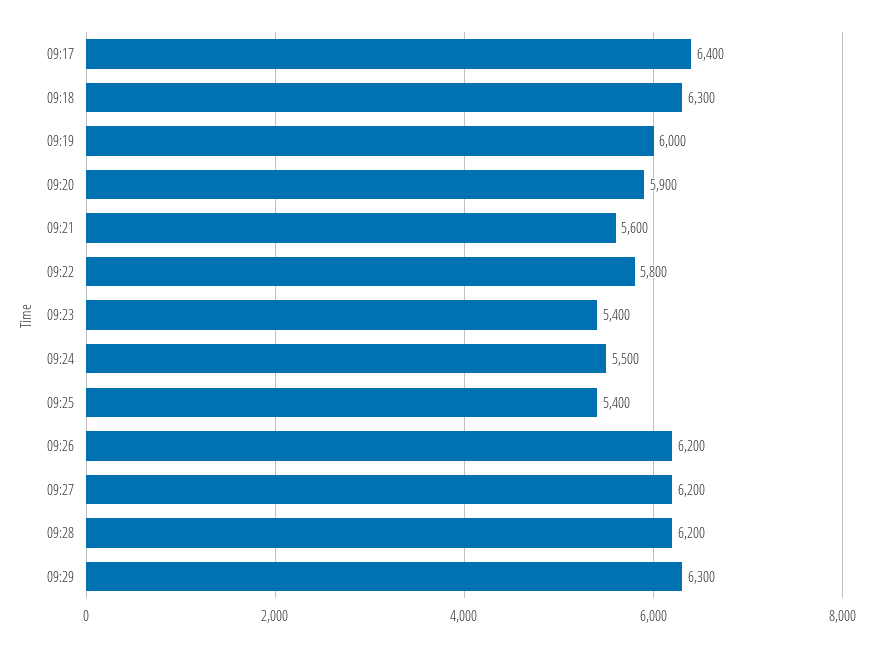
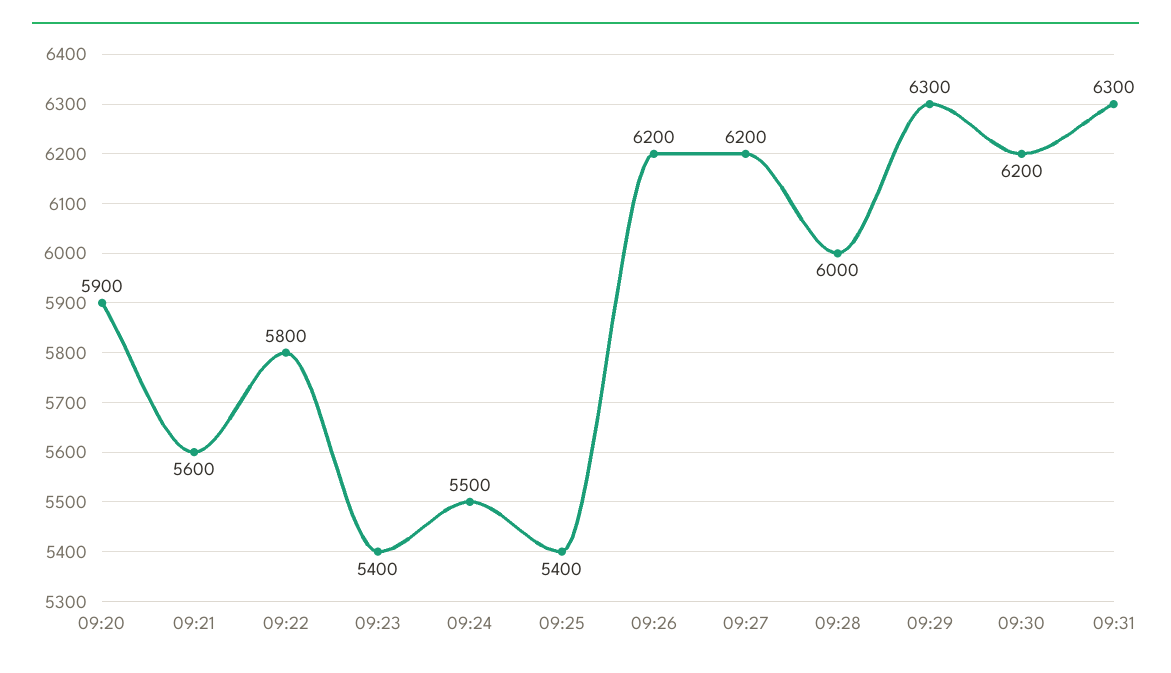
09:17: 6400 -> none
09:18: 6300 -> none
09:19: 6000 -> none
09:28: 6200 -> 6000
09:30: none -> 6200
09:31: none -> 6300

